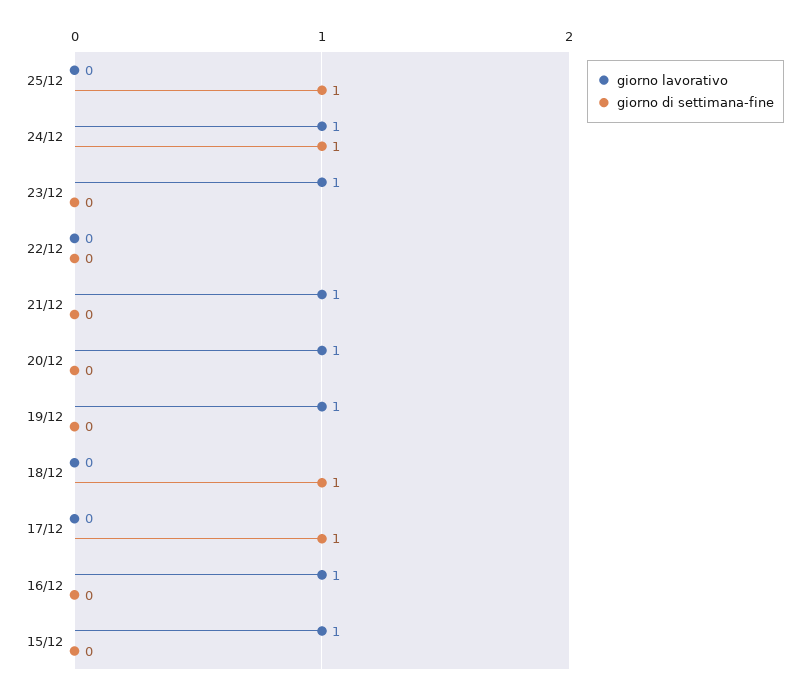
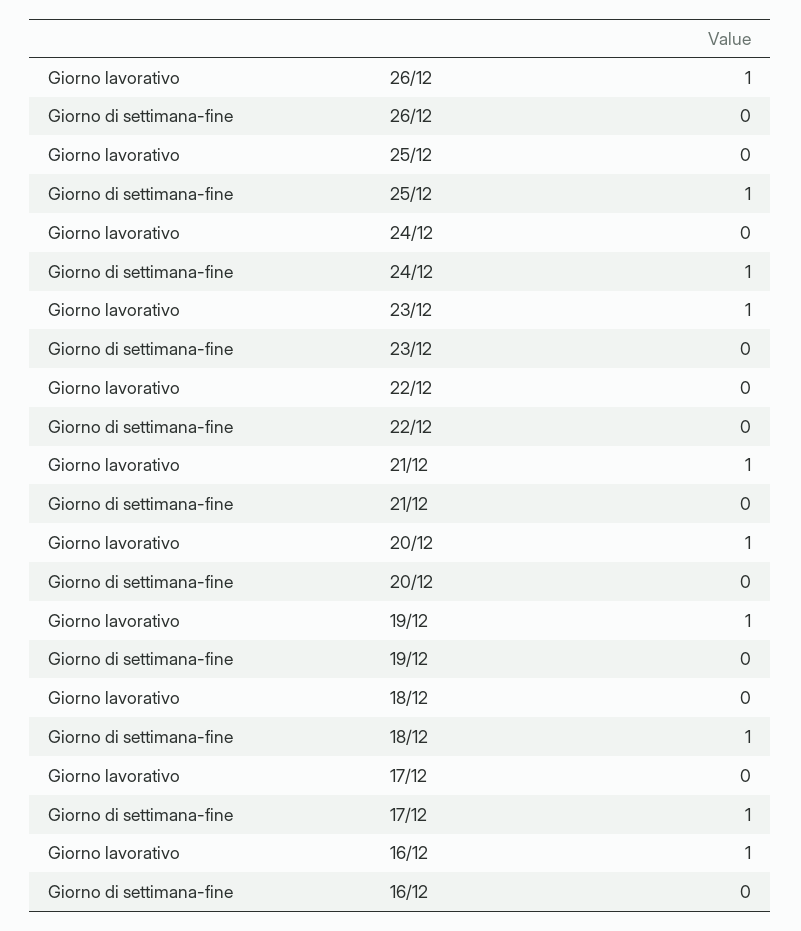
giorno lavorativo, 24/12: 1 -> 0
giorno lavorativo, 15/12: 1 -> none
giorno di settimana-fine, 15/12: 0 -> none
giorno lavorativo, 26/12: none -> 1
giorno di settimana-fine, 26/12: none -> 0

